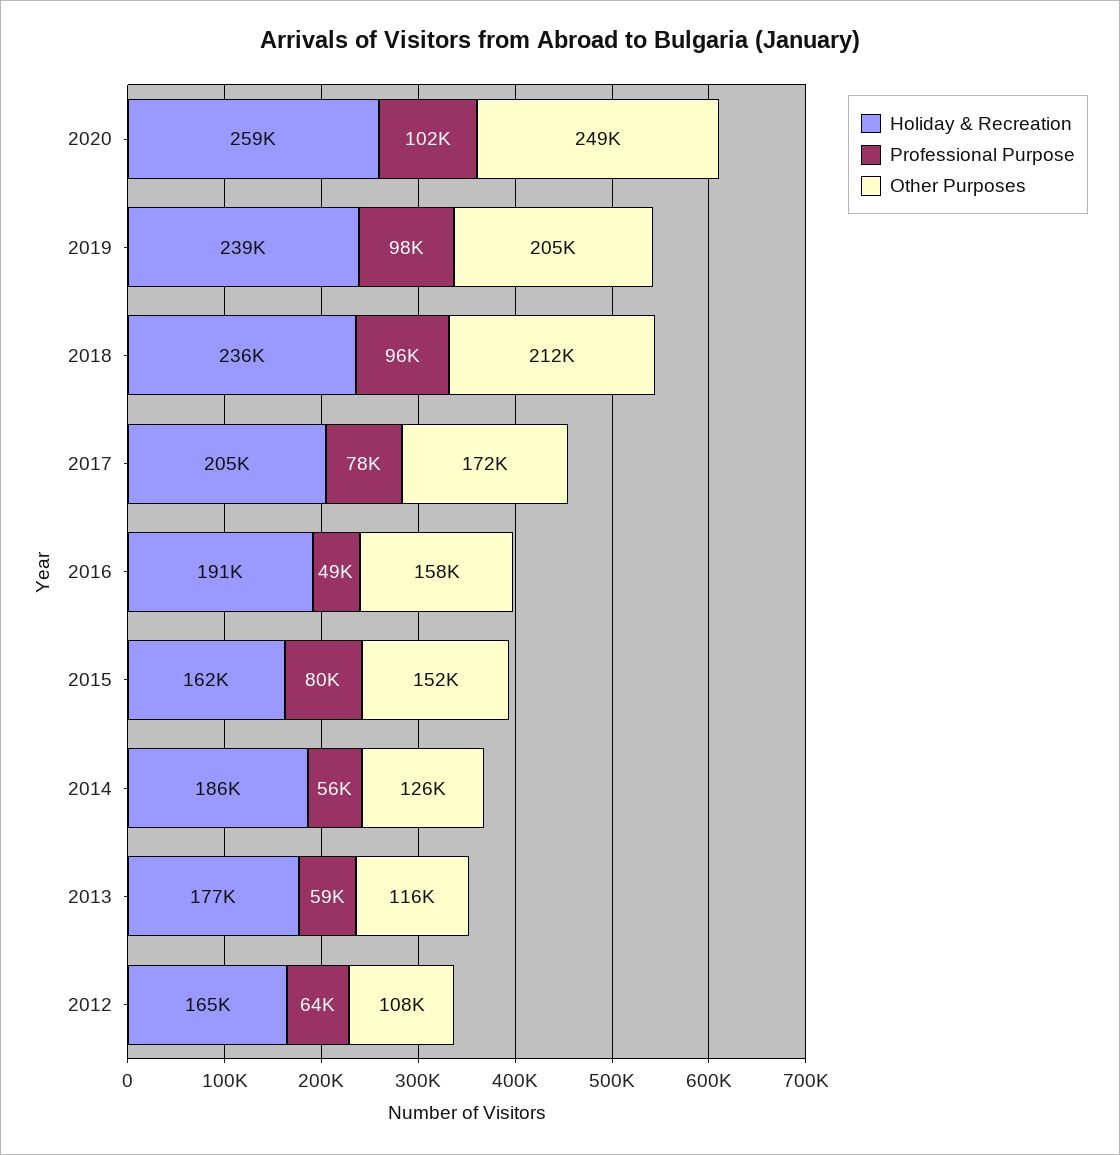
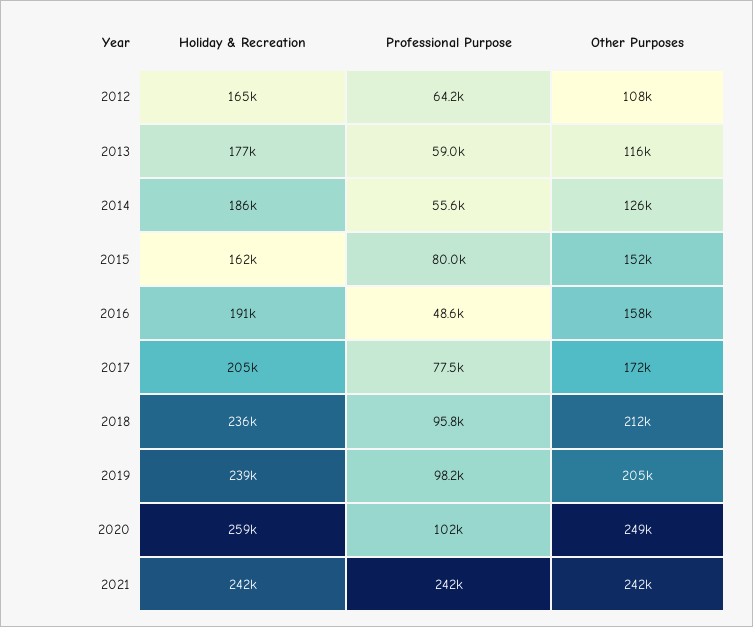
Holiday & Recreation, 2021: none -> 242000
Professional Purpose, 2021: none -> 242000
Other Purposes, 2021: none -> 242000

